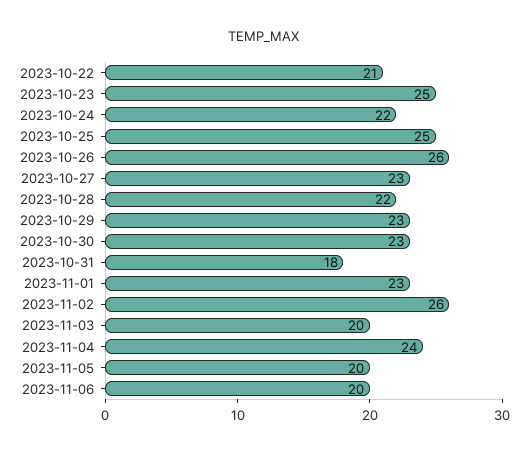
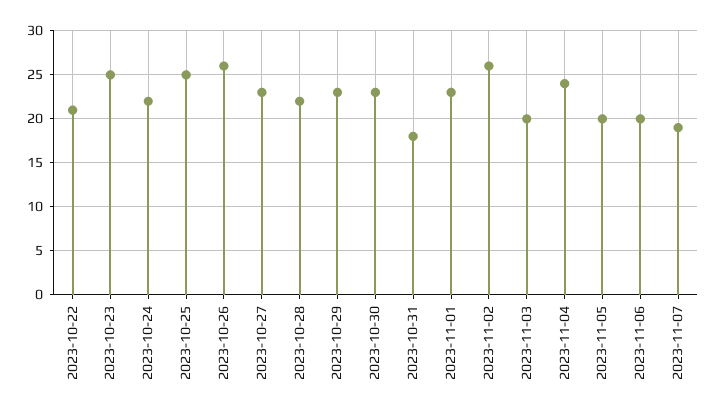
2023-11-07: none -> 19

